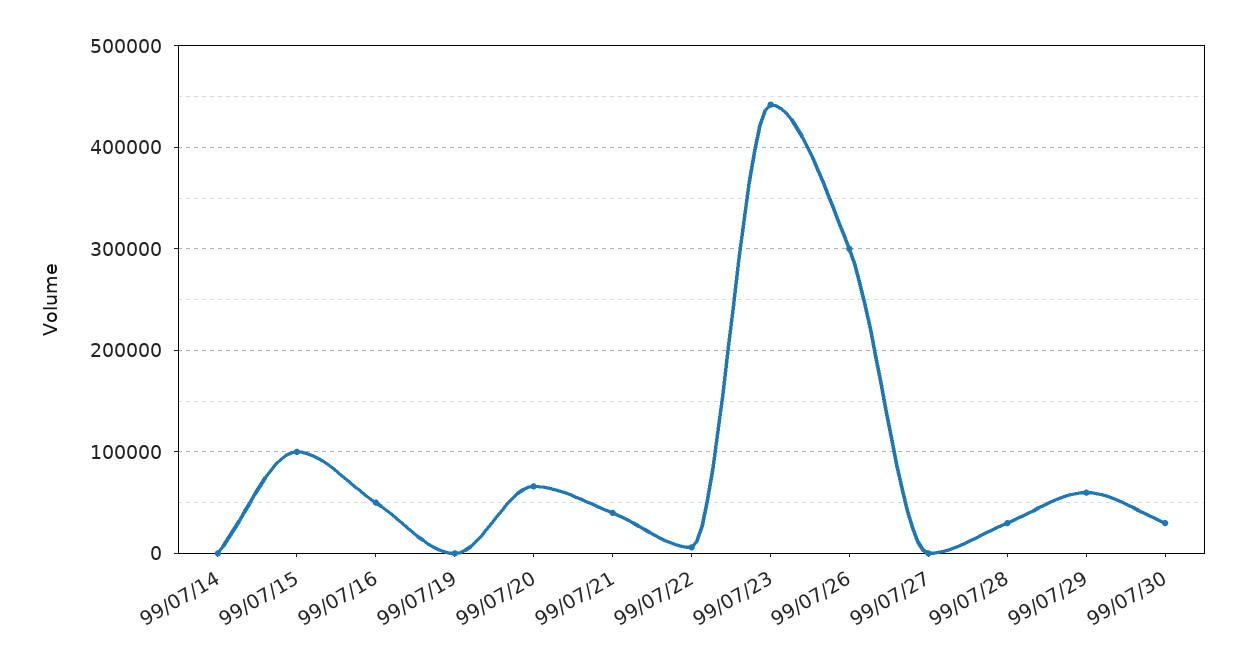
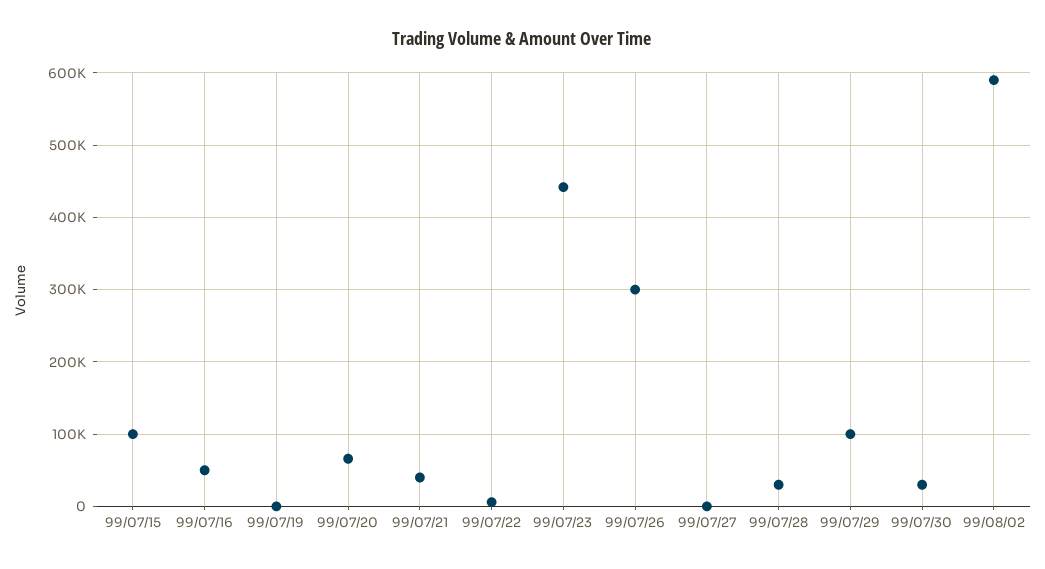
99/07/14: 0 -> none
99/07/29: 60000 -> 100000
99/08/02: none -> 590000

